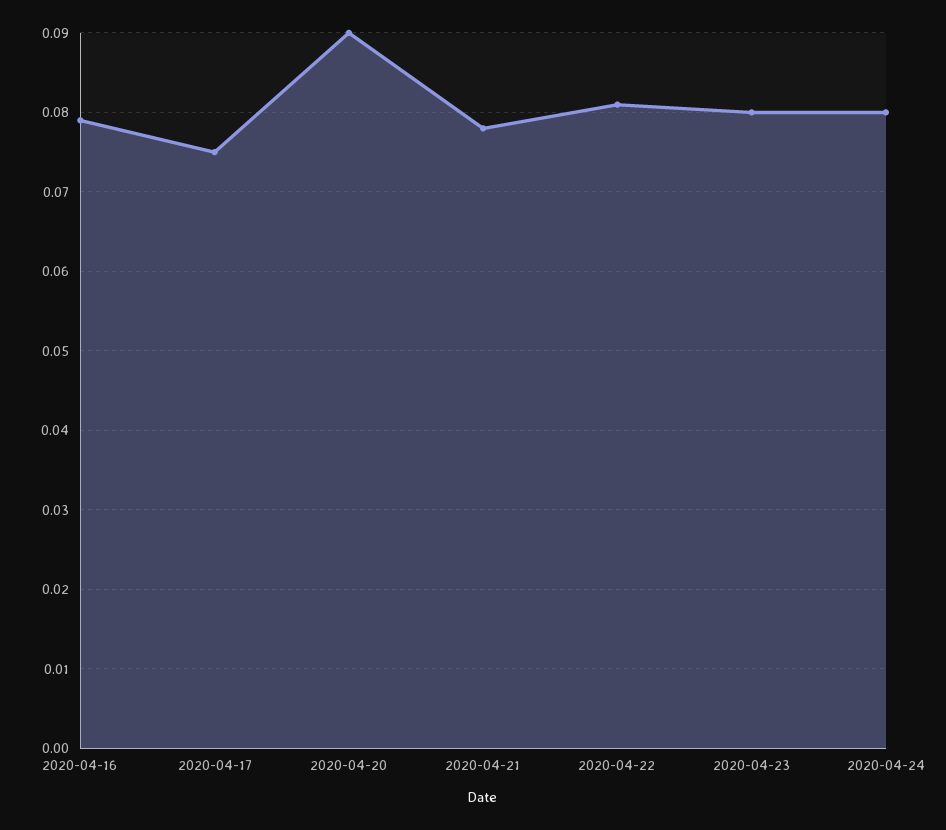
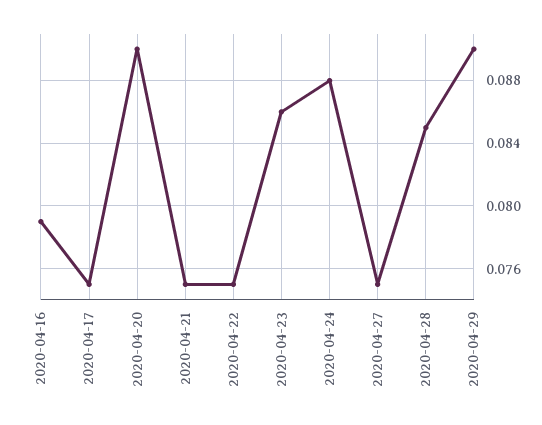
2020-04-21: 0.078 -> 0.075
2020-04-22: 0.081 -> 0.075
2020-04-23: 0.08 -> 0.086
2020-04-24: 0.08 -> 0.088
2020-04-27: none -> 0.075
2020-04-28: none -> 0.085
2020-04-29: none -> 0.09

